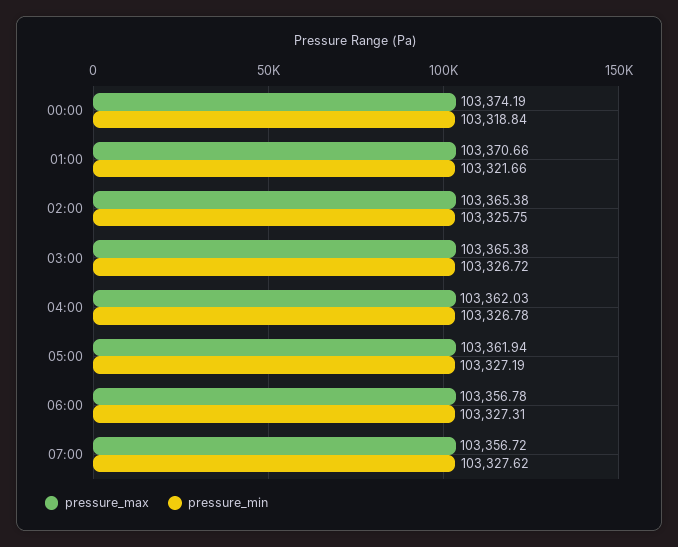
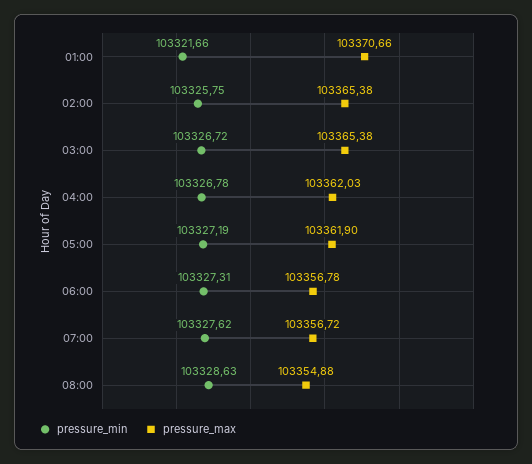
pressure_max, 00:00: 103374.19 -> none
pressure_min, 00:00: 103318.84 -> none
pressure_max, 05:00: 103361.94 -> 103361.9
pressure_min, 08:00: none -> 103328.63
pressure_max, 08:00: none -> 103354.88

